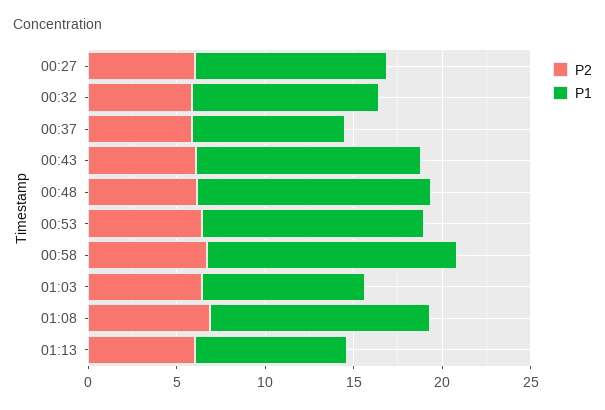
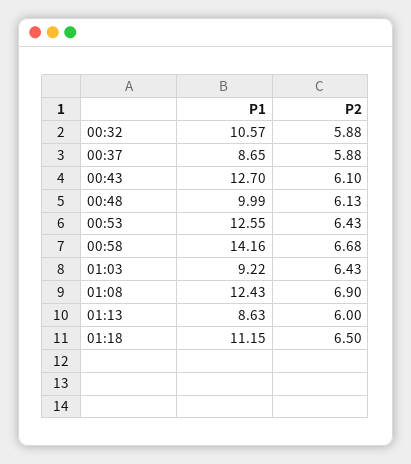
P2, 00:27: 6 -> none
P1, 00:27: 11 -> none
P1, 00:48: 13 -> 9.99
P1, 01:18: none -> 11.15
P2, 01:18: none -> 6.5

